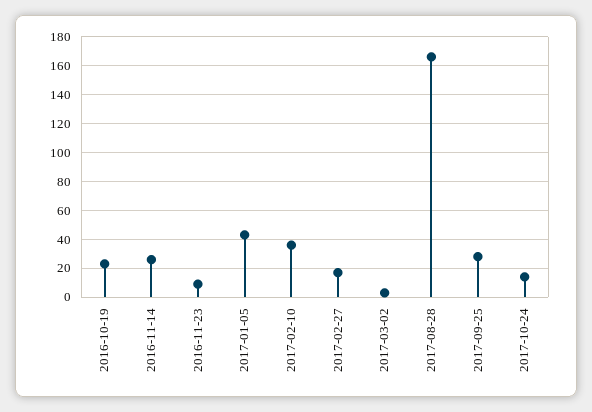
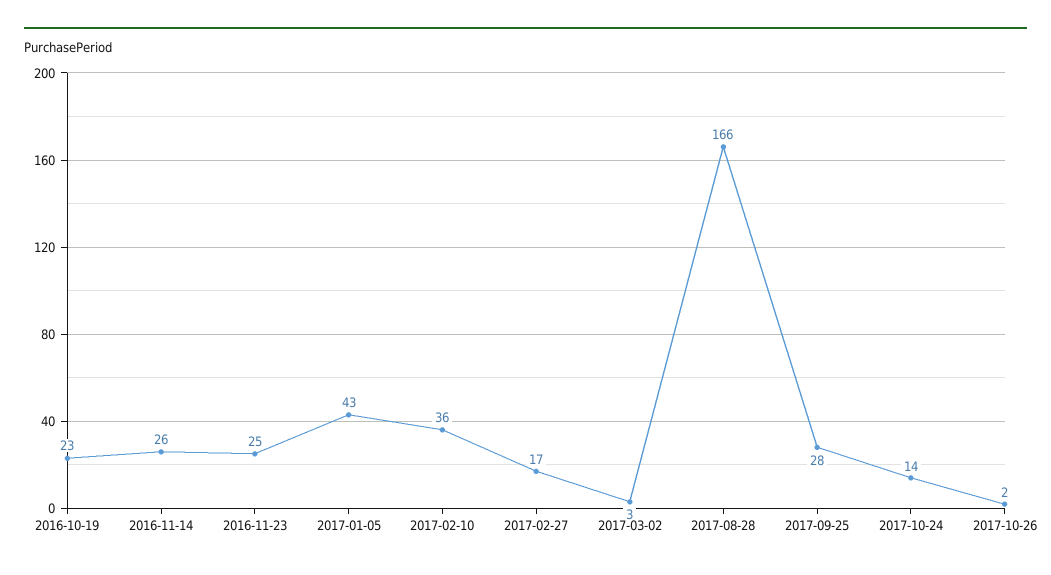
2016-11-23: 10 -> 25
2017-10-26: none -> 2

